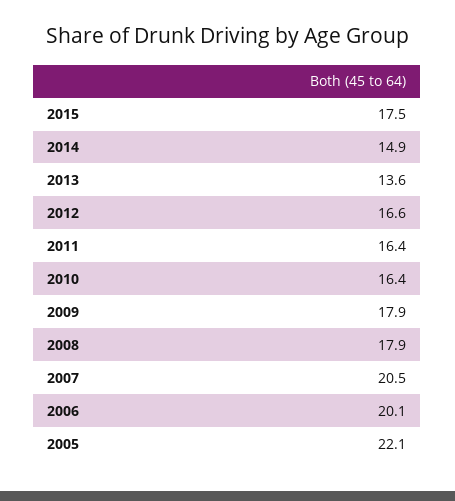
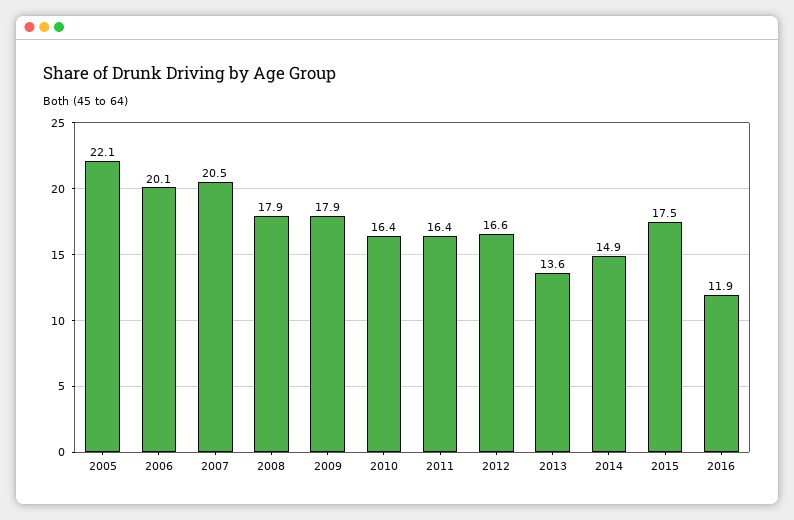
2016: none -> 11.9

